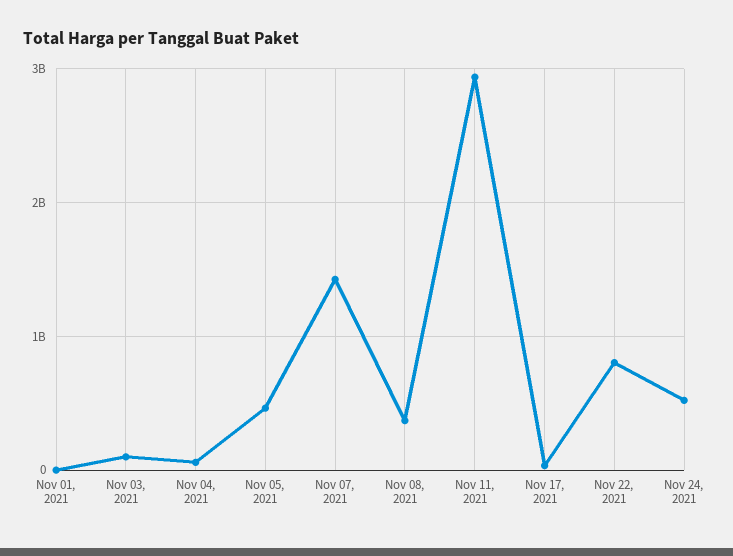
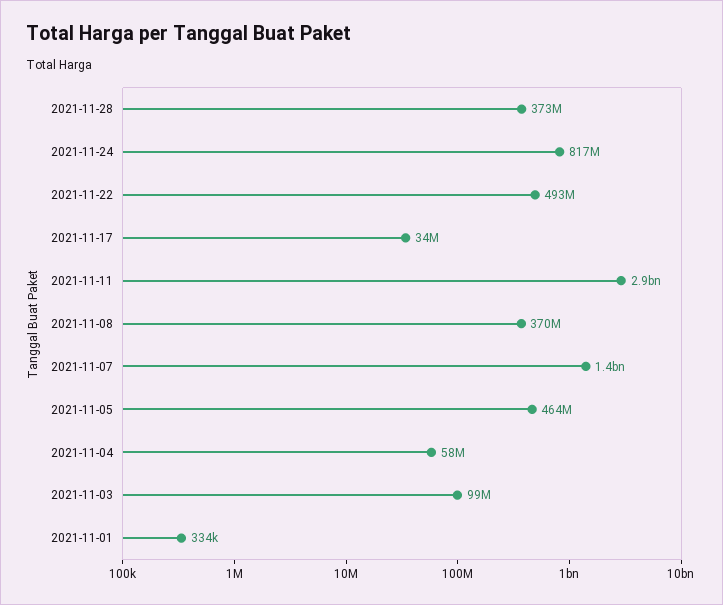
Nov 22, 2021: 800000000 -> 493000000
Nov 24, 2021: 500000000 -> 817000000
2021-11-28: none -> 373000000

